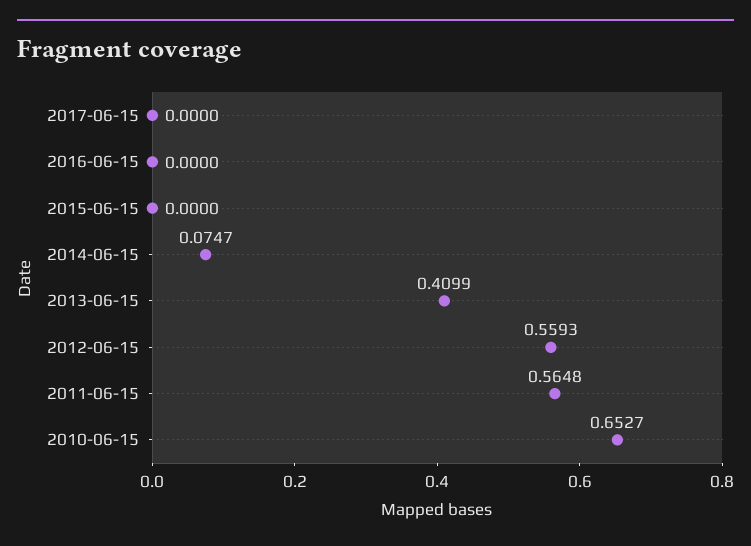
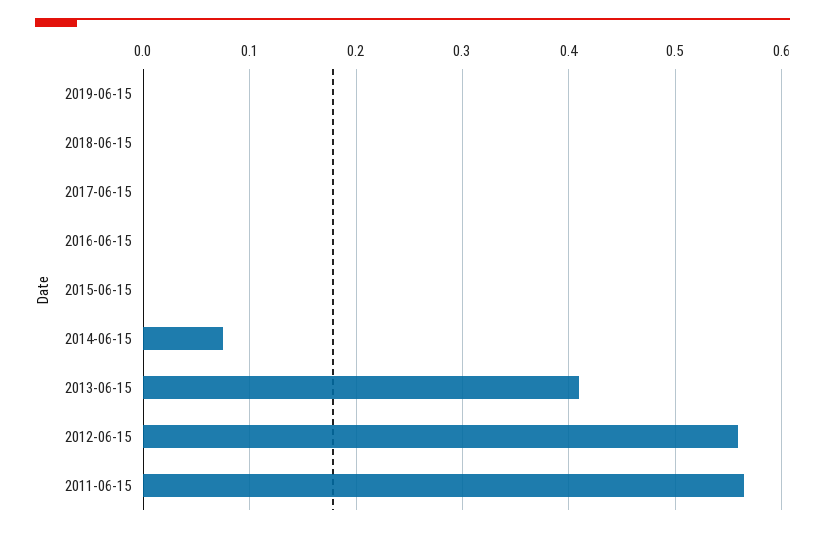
2010-06-15: 0.6527 -> none
2019-06-15: none -> 0
2018-06-15: none -> 0

